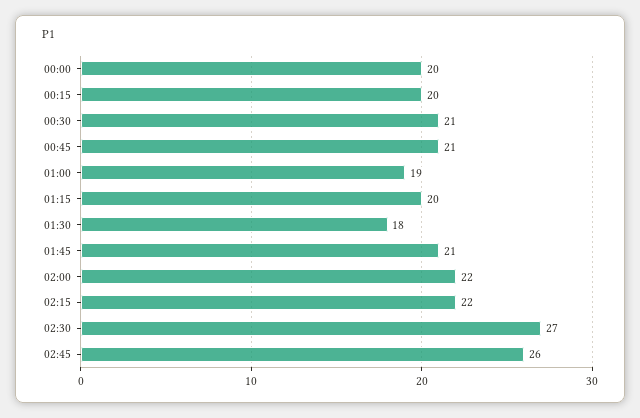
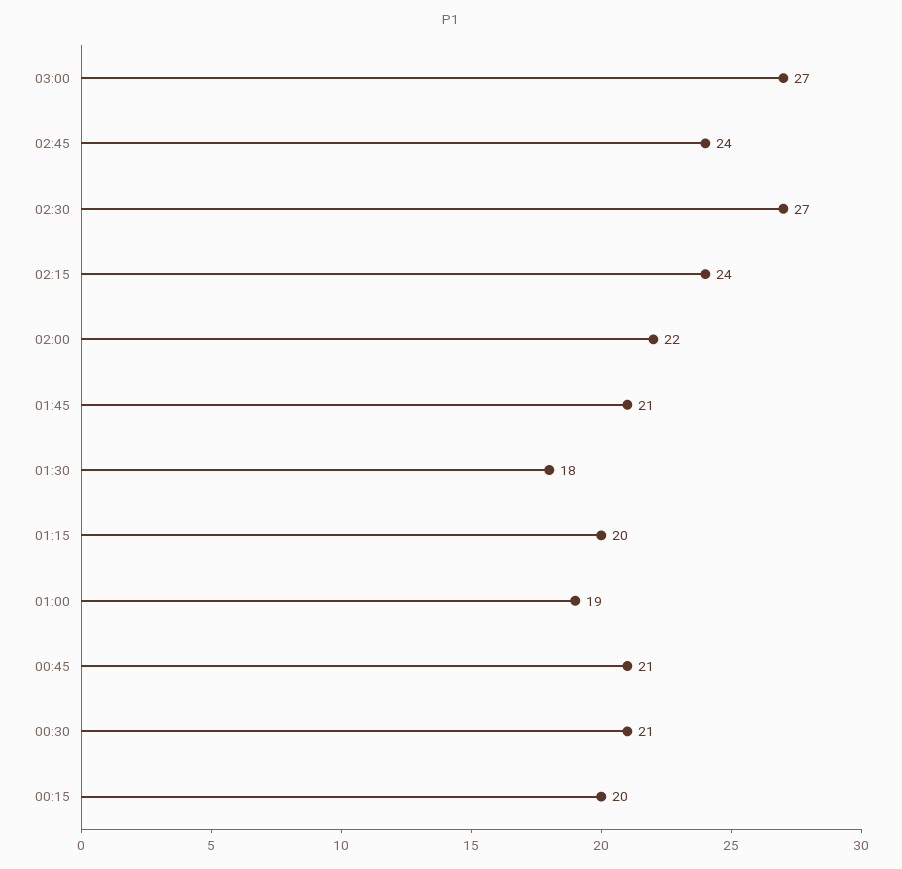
00:00: 20 -> none
02:15: 22 -> 24
02:45: 26 -> 24
03:00: none -> 27

